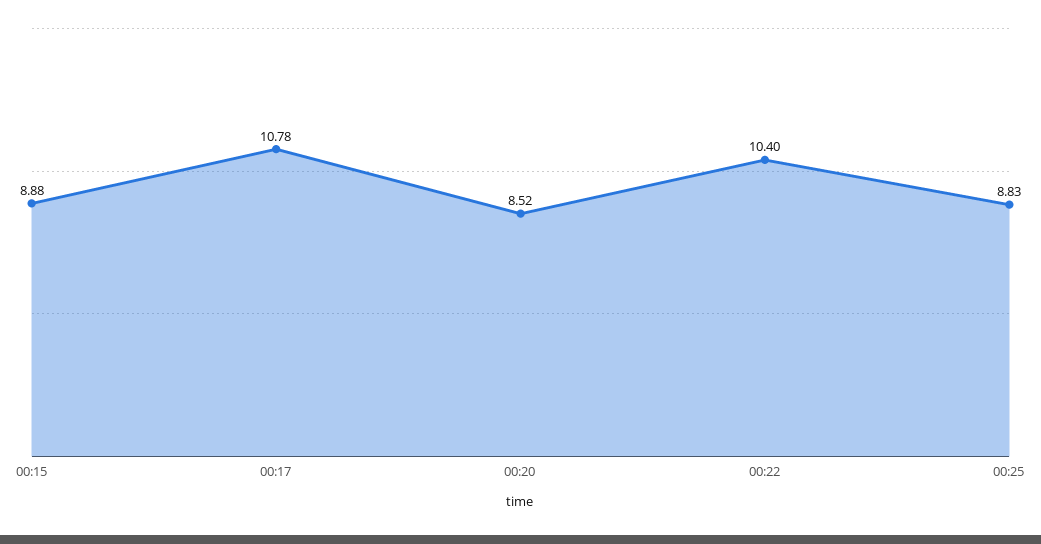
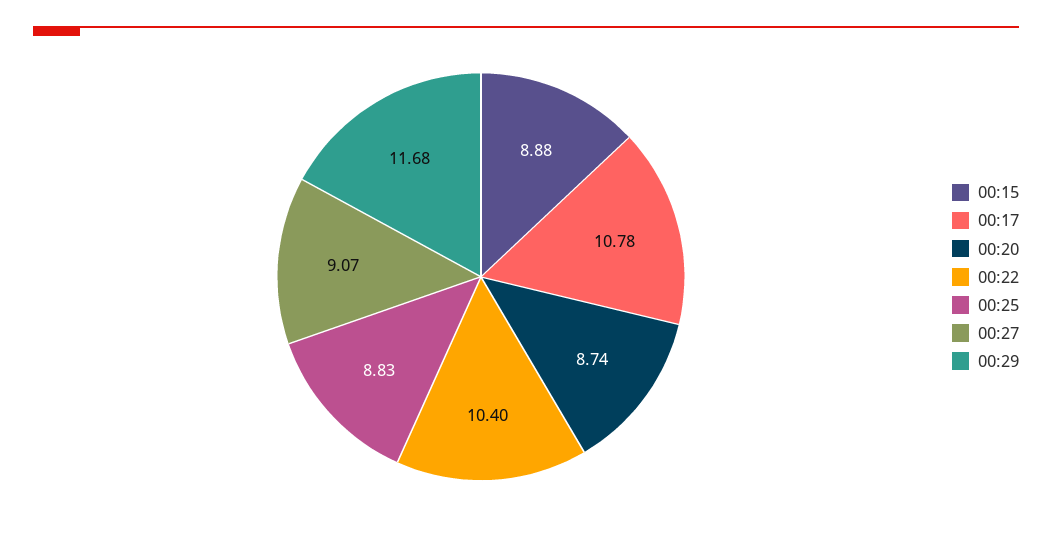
00:20: 8.52 -> 8.74
00:27: none -> 9.07
00:29: none -> 11.68

